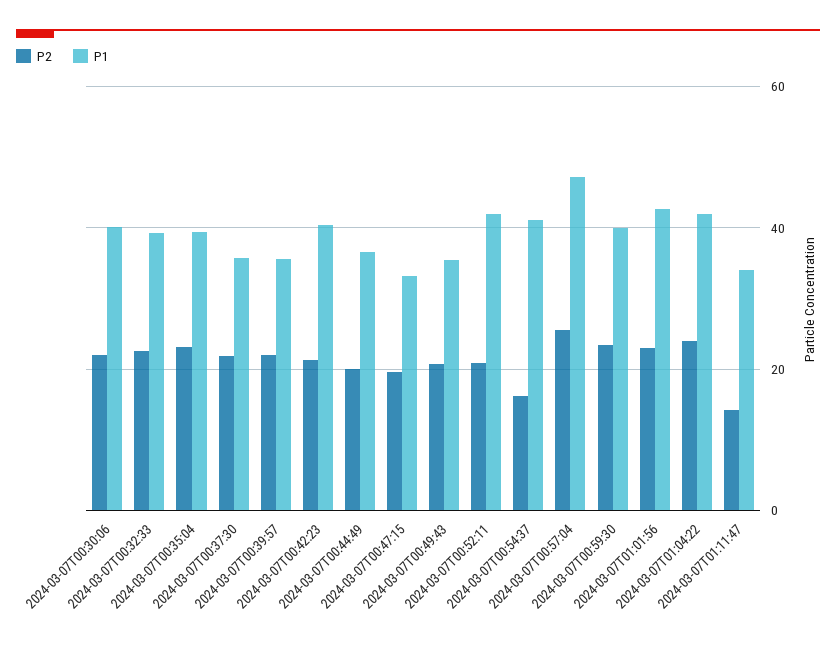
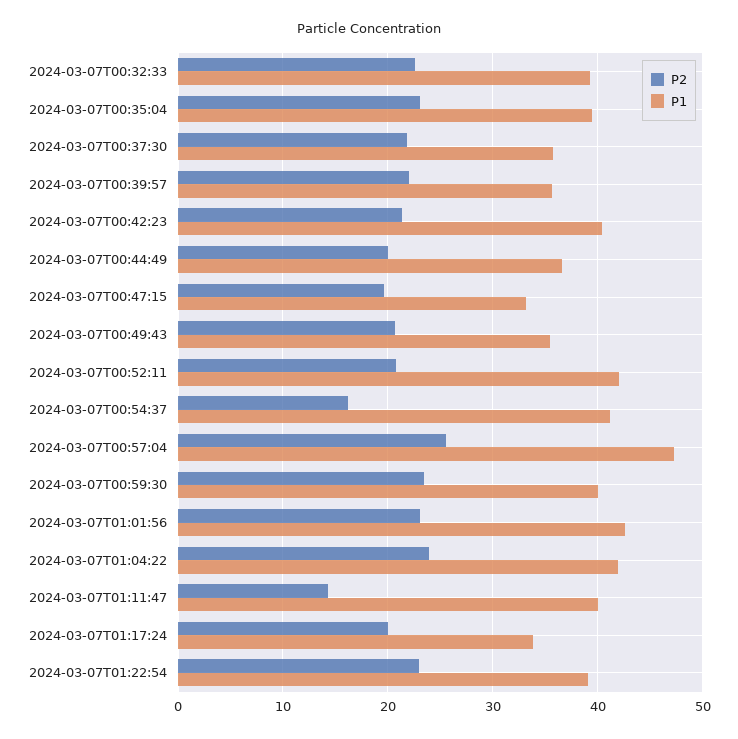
P2, 2024-03-07T00:30:06: 22 -> none
P1, 2024-03-07T00:30:06: 40 -> none
P1, 2024-03-07T01:11:47: 34 -> 40
P2, 2024-03-07T01:17:24: none -> 20
P1, 2024-03-07T01:17:24: none -> 34
P2, 2024-03-07T01:22:54: none -> 23
P1, 2024-03-07T01:22:54: none -> 39

